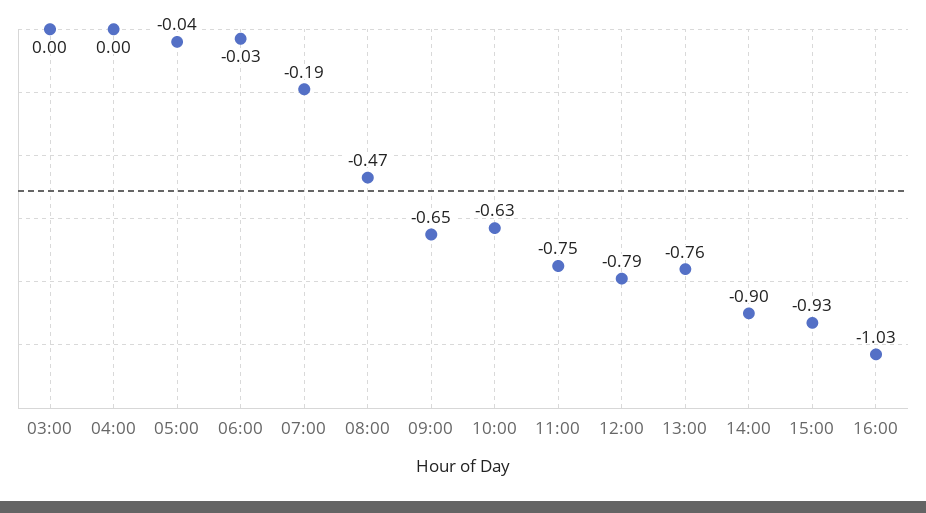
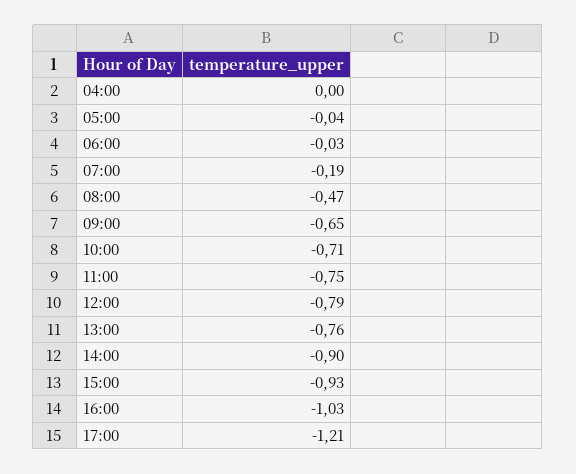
03:00: 0 -> none
10:00: -0.63 -> -0.71
17:00: none -> -1.21

